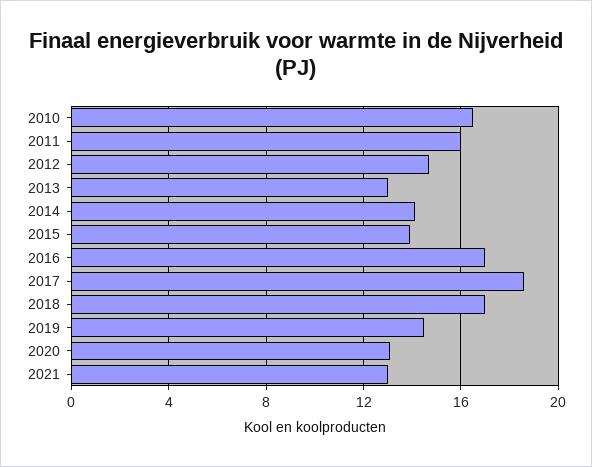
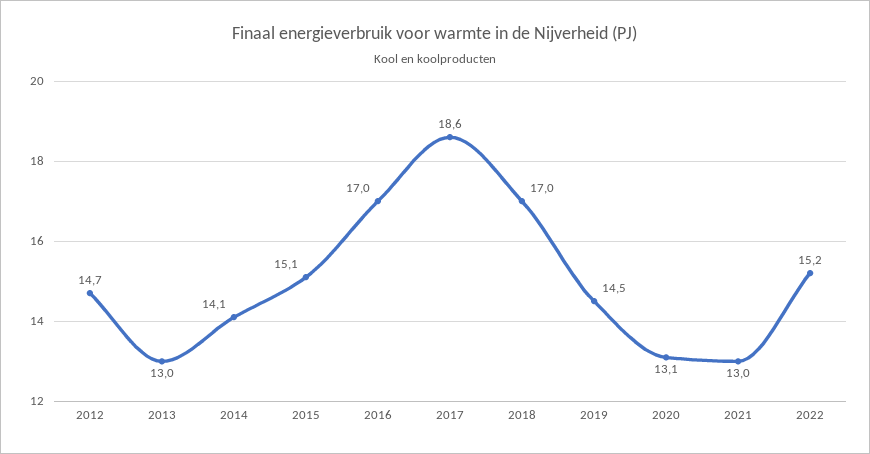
2010: 16.5 -> none
2011: 16 -> none
2015: 14 -> 15.1
2022: none -> 15.2

